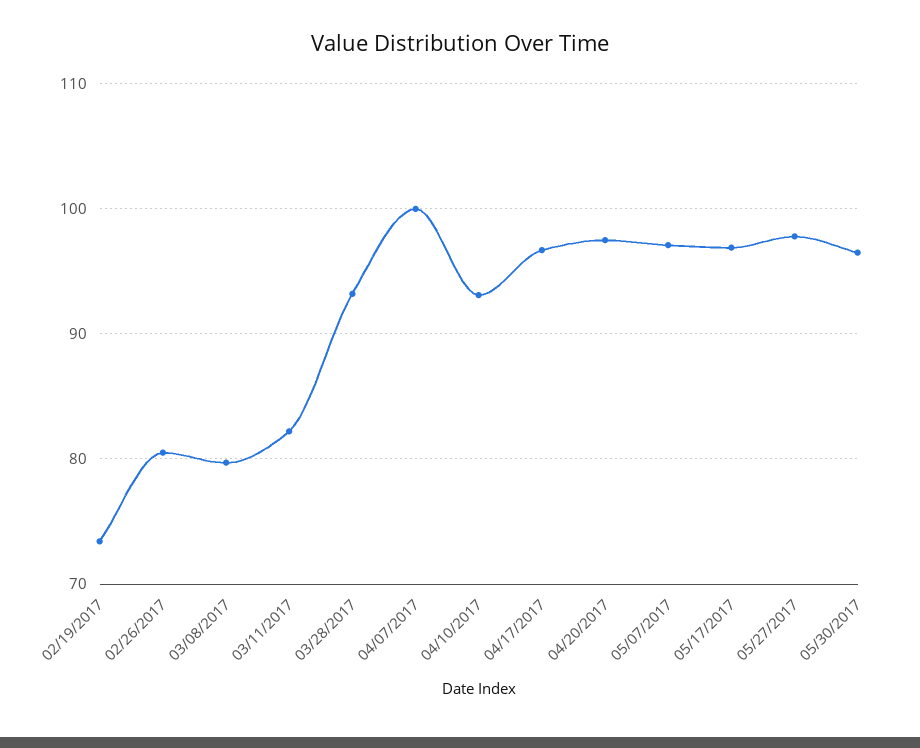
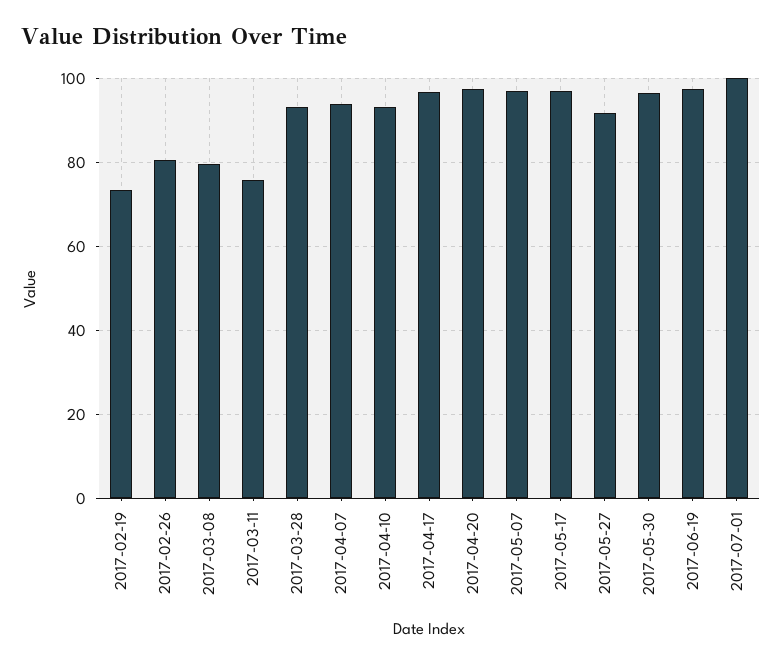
03/11/2017: 82 -> 76
04/07/2017: 100 -> 94
05/27/2017: 98 -> 92
2017-06-19: none -> 98
2017-07-01: none -> 100

